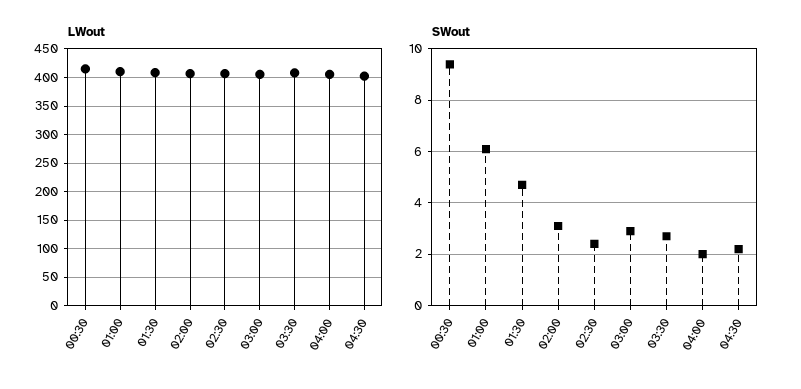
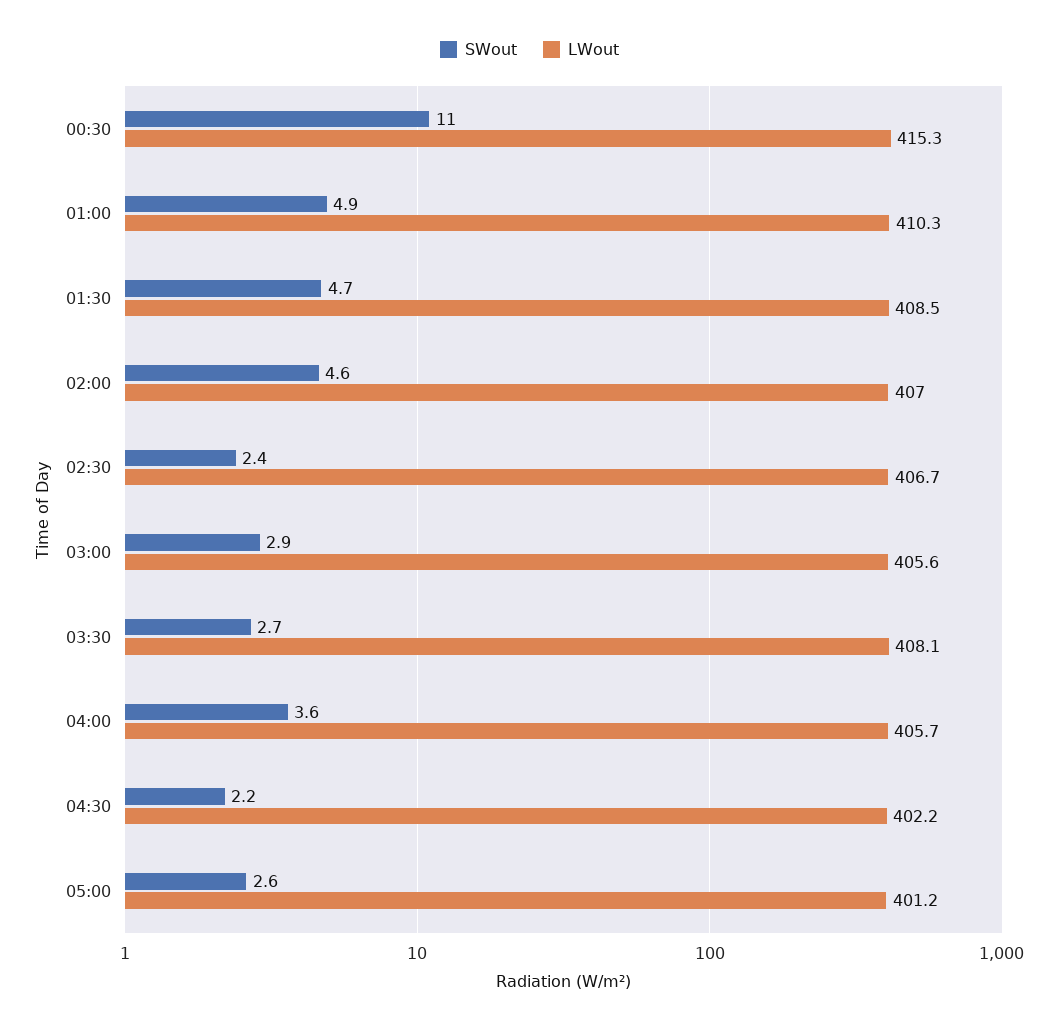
SWout, 00:30: 9.5 -> 11
SWout, 01:00: 6 -> 4.9
SWout, 02:00: 3 -> 4.6
SWout, 04:00: 2 -> 3.6
SWout, 05:00: none -> 2.6
LWout, 05:00: none -> 401.2

